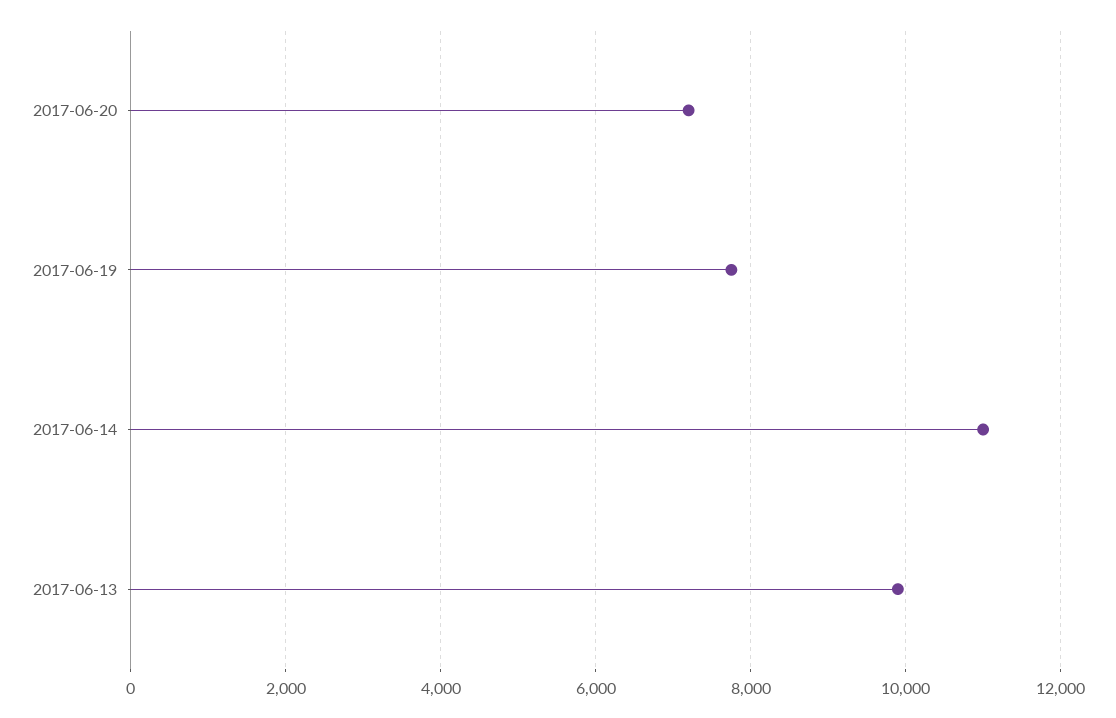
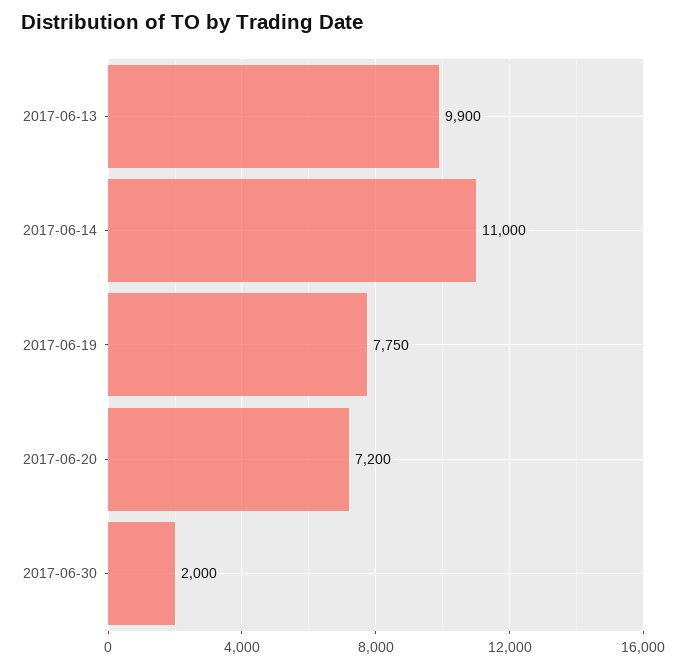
2017-06-30: none -> 2000

